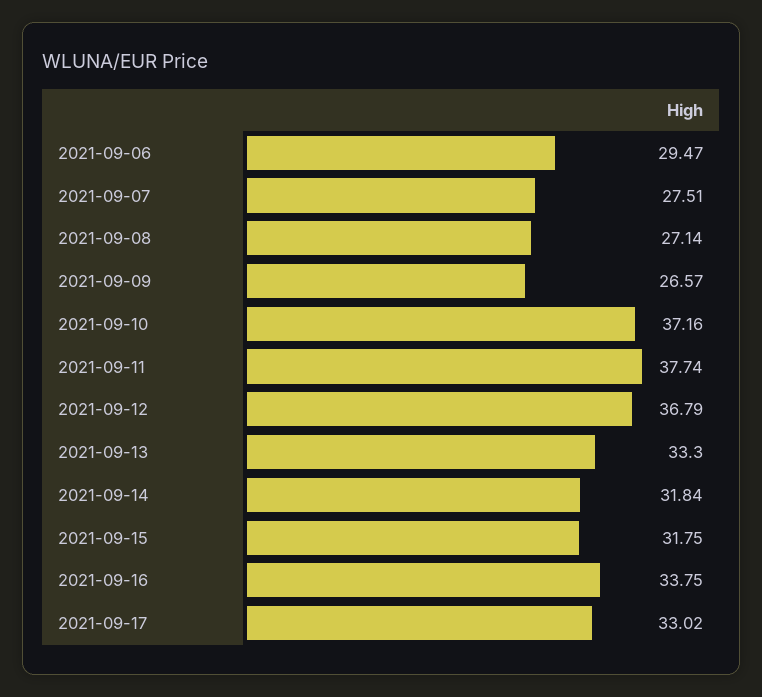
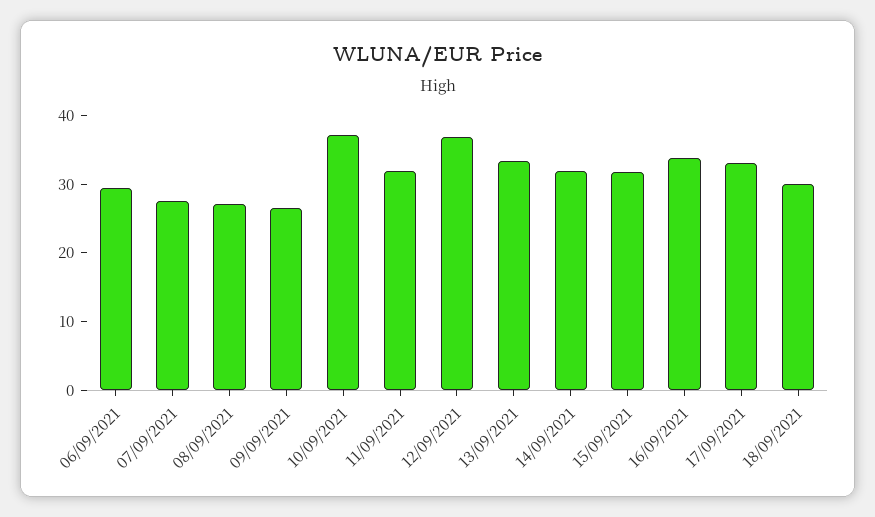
2021-09-11: 37.74 -> 32
18/09/2021: none -> 30

